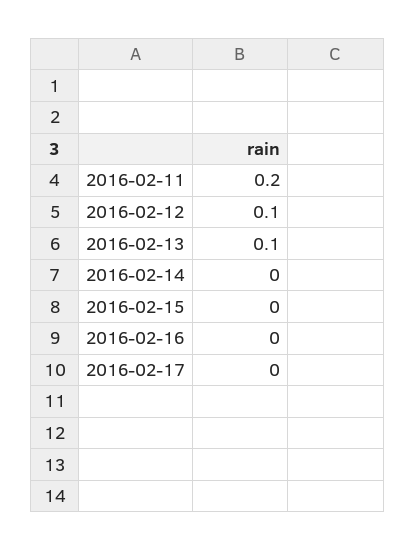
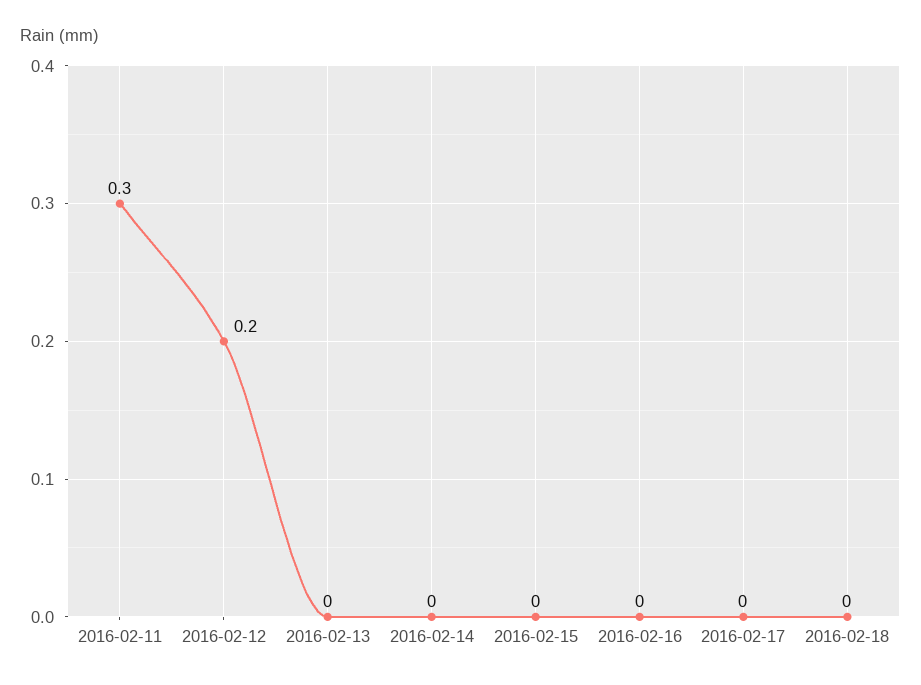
2016-02-11: 0.2 -> 0.3
2016-02-12: 0.1 -> 0.2
2016-02-13: 0.1 -> 0
2016-02-18: none -> 0

